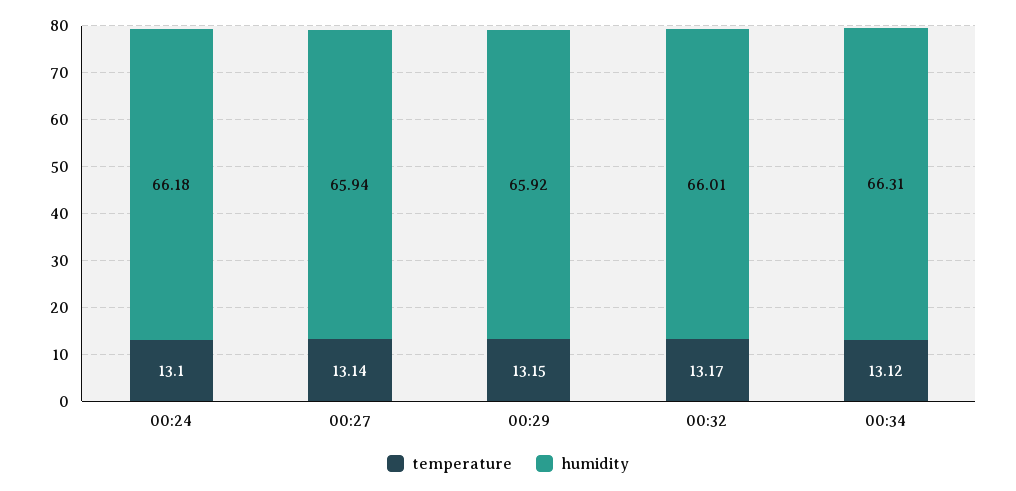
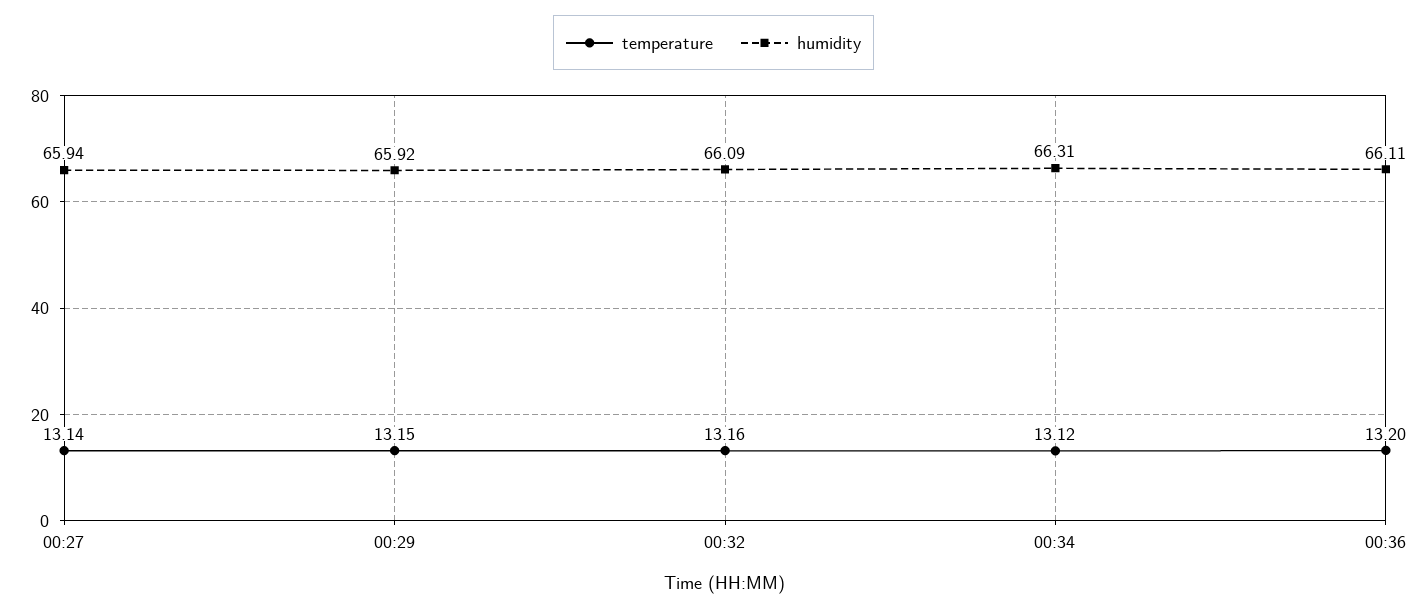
temperature, 00:24: 13.1 -> none
humidity, 00:24: 66.18 -> none
temperature, 00:32: 13.17 -> 13.16
humidity, 00:32: 66.01 -> 66.09
temperature, 00:36: none -> 13.2
humidity, 00:36: none -> 66.11

